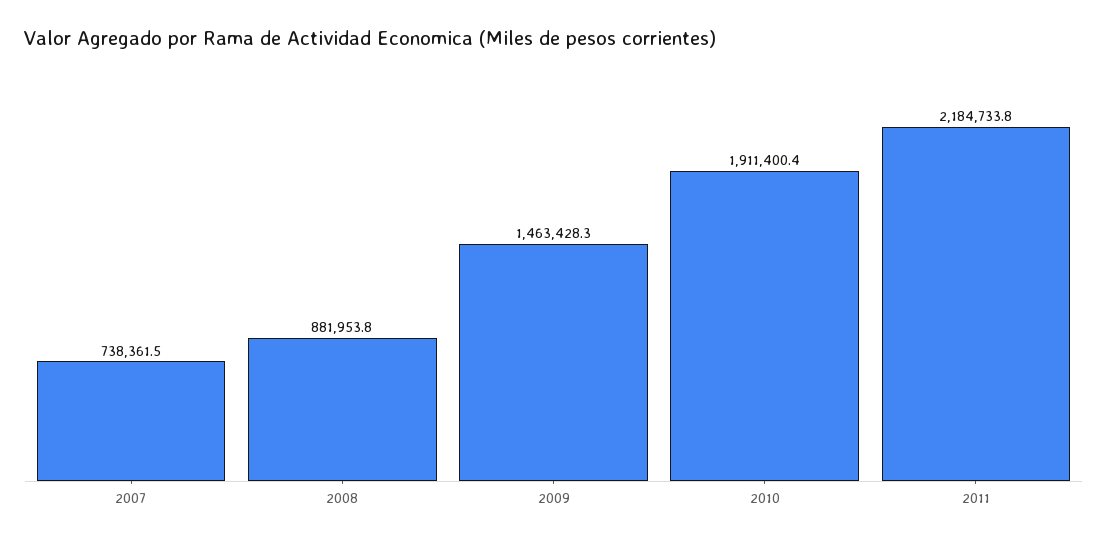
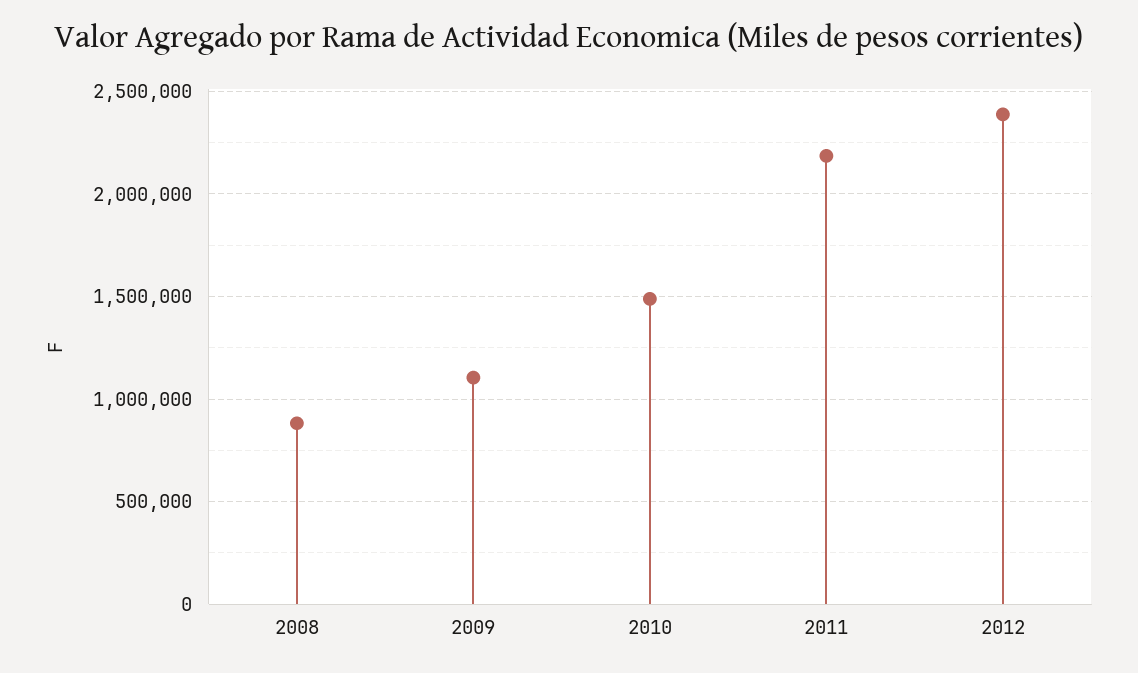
2007: 738361.5 -> none
2009: 1463428.3 -> 1100000
2010: 1911400.4 -> 1500000
2012: none -> 2400000

